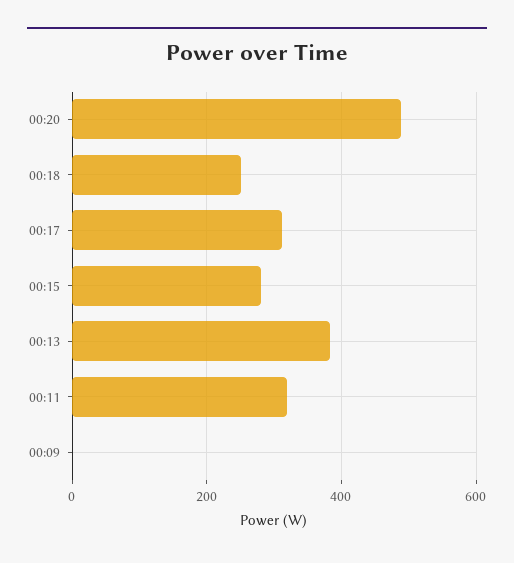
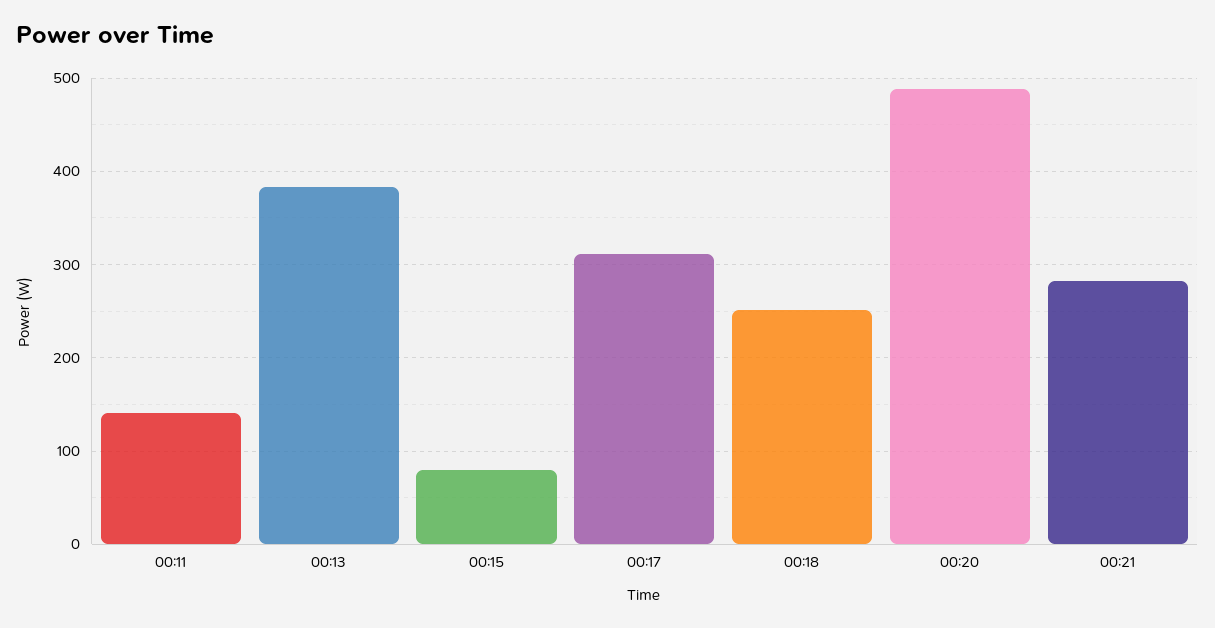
00:15: 280 -> 80
00:11: 320 -> 140
00:09: 0 -> none
00:21: none -> 280

